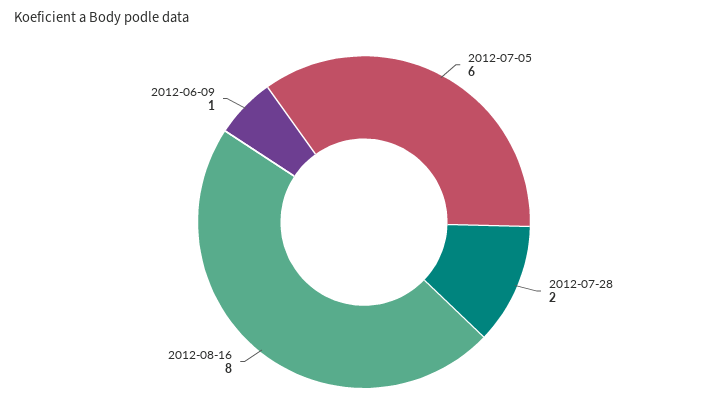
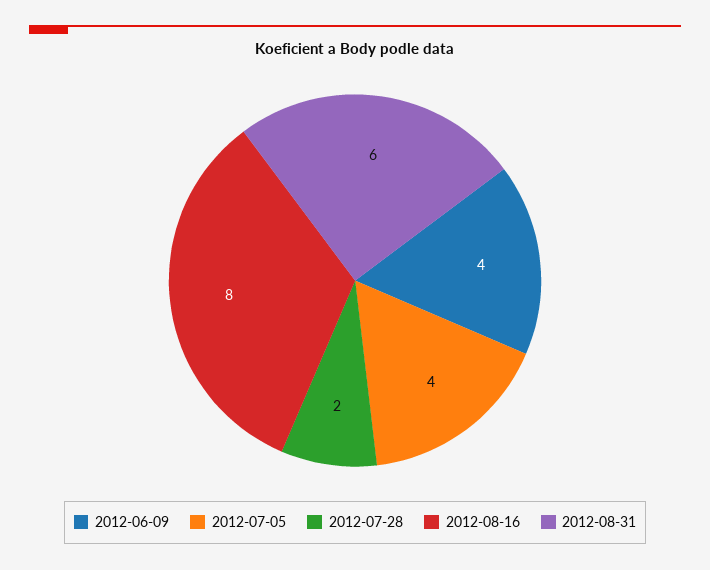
2012-07-05: 6 -> 4
2012-06-09: 1 -> 4
2012-08-31: none -> 6

